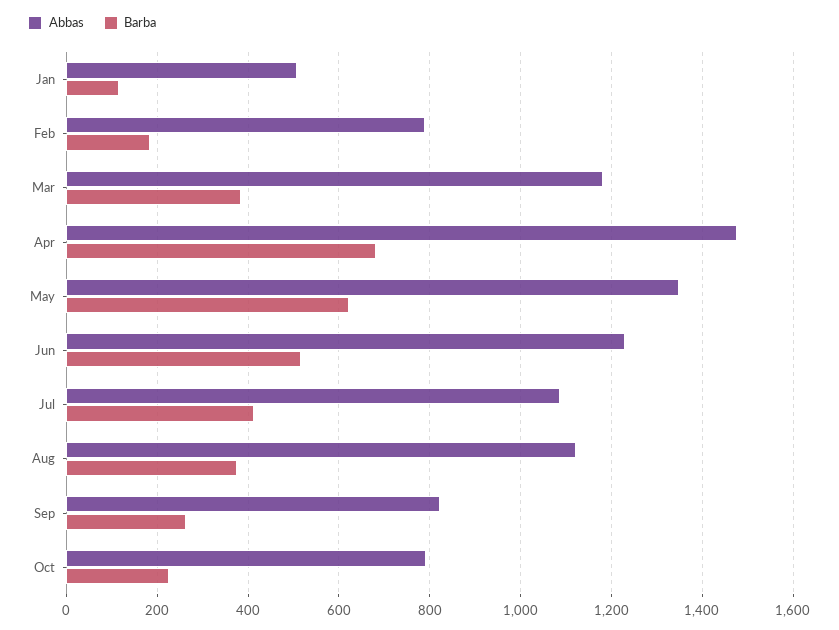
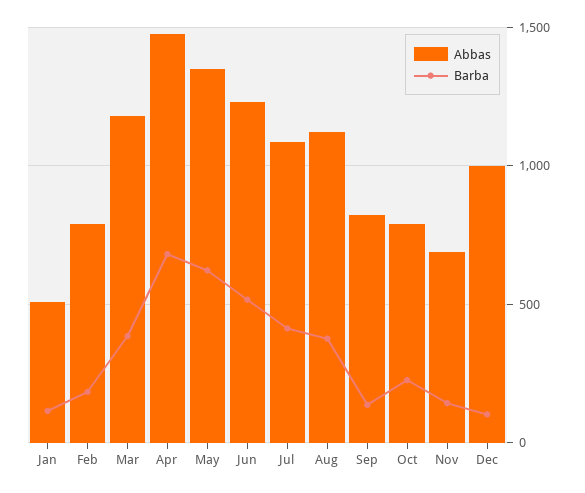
Barba, Sep: 260 -> 150
Abbas, Nov: none -> 700
Barba, Nov: none -> 150
Abbas, Dec: none -> 1000
Barba, Dec: none -> 100

